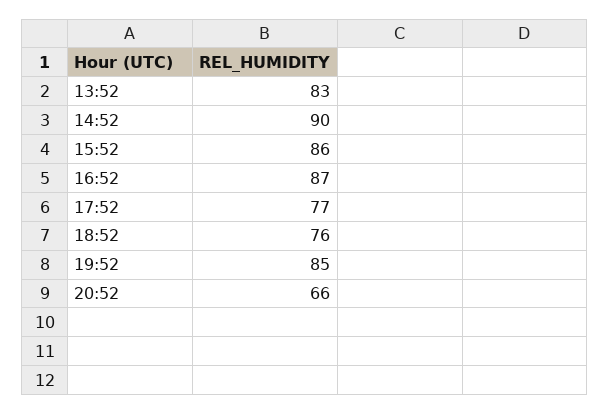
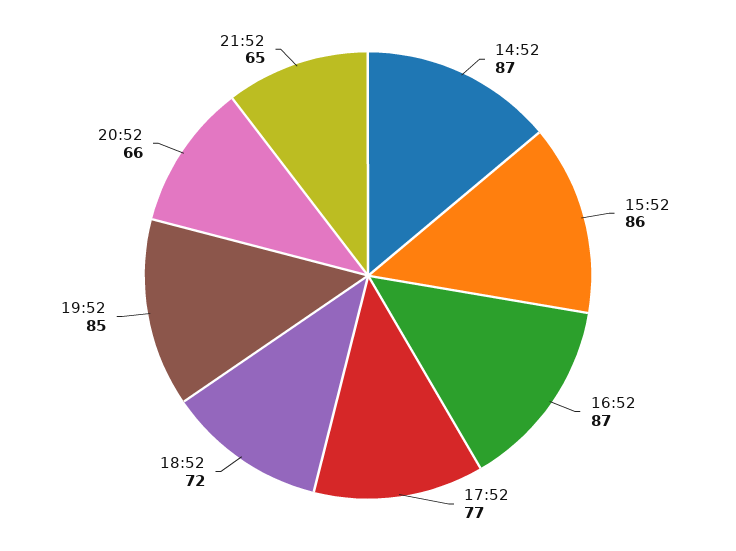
13:52: 83 -> none
14:52: 90 -> 87
18:52: 76 -> 72
21:52: none -> 65

